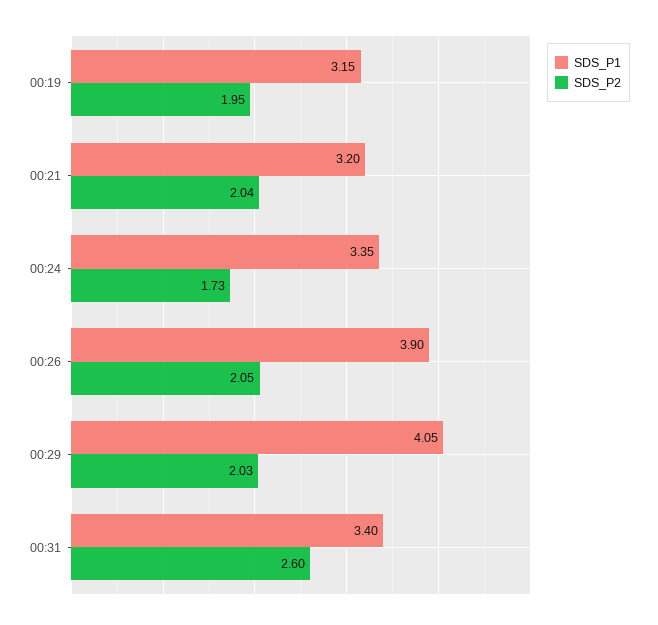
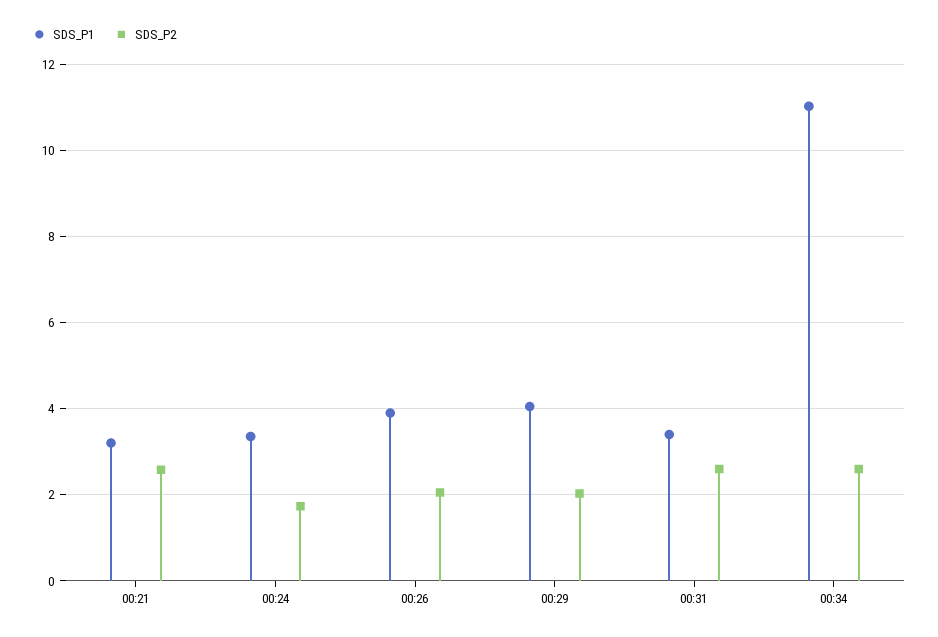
SDS_P1, 00:19: 3.15 -> none
SDS_P2, 00:19: 1.95 -> none
SDS_P2, 00:21: 2.04 -> 2.6
SDS_P1, 00:34: none -> 11
SDS_P2, 00:34: none -> 2.6

